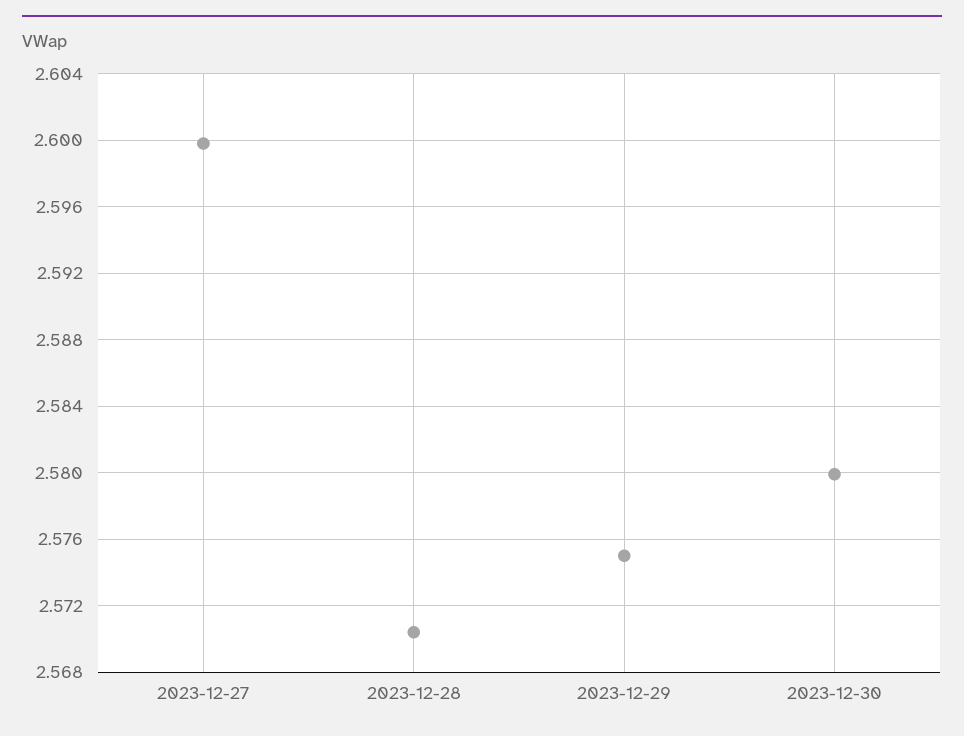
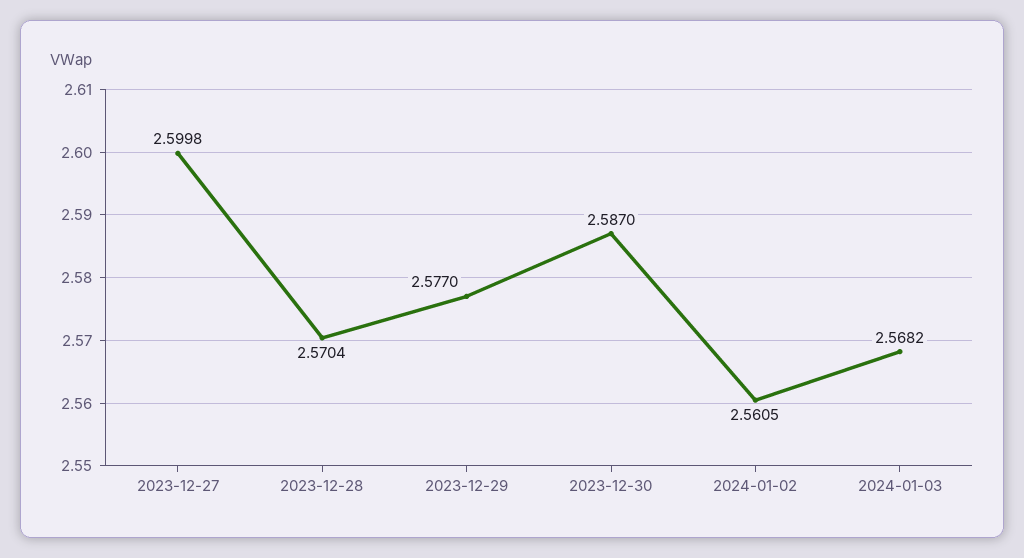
2023-12-29: 2.575 -> 2.577
2023-12-30: 2.58 -> 2.587
2024-01-02: none -> 2.5605
2024-01-03: none -> 2.5682

